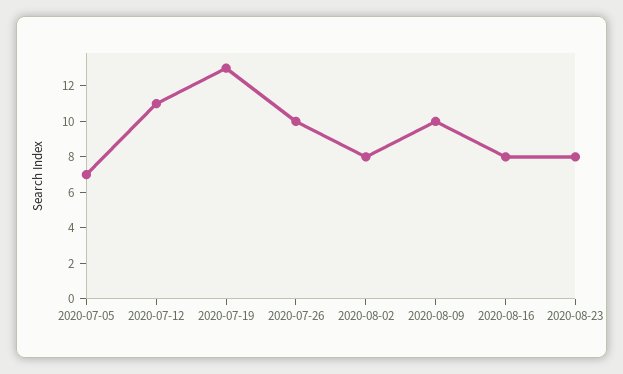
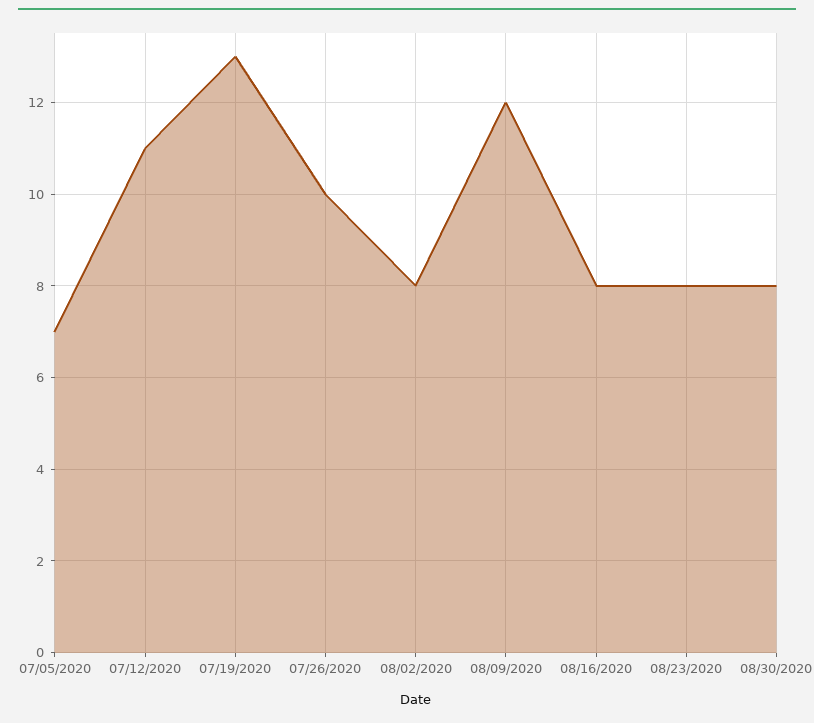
2020-08-09: 10 -> 12
08/30/2020: none -> 8

